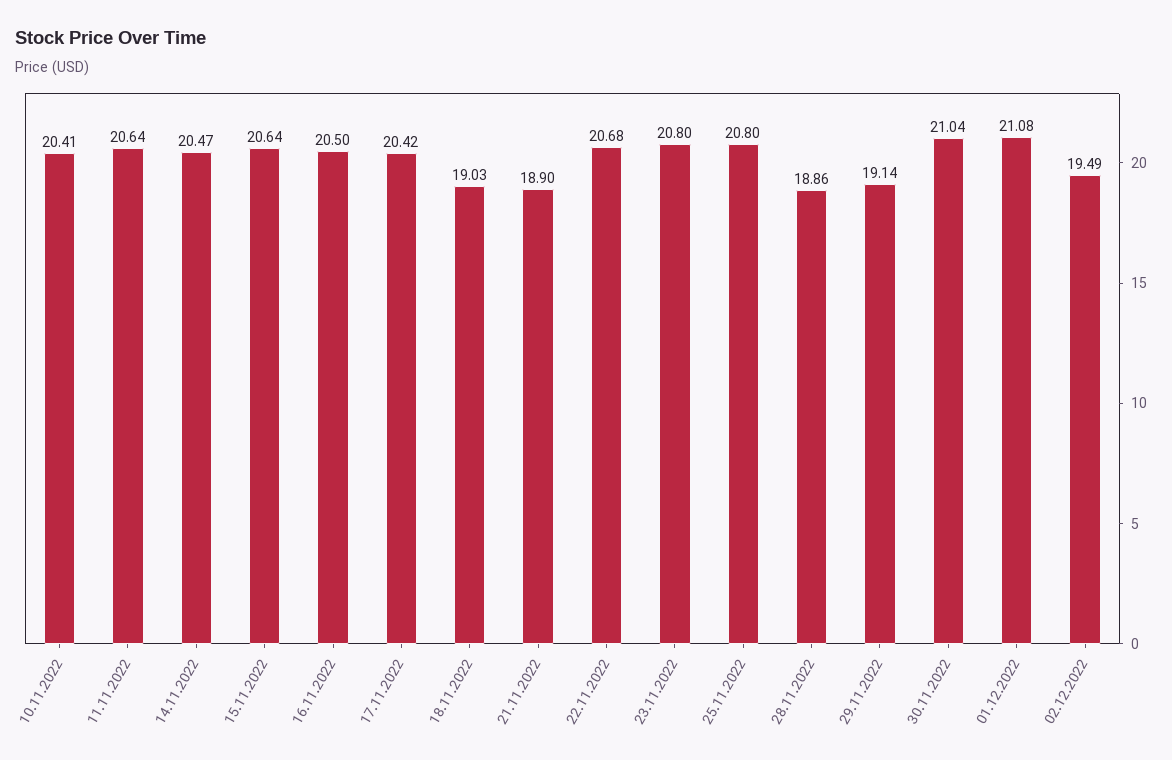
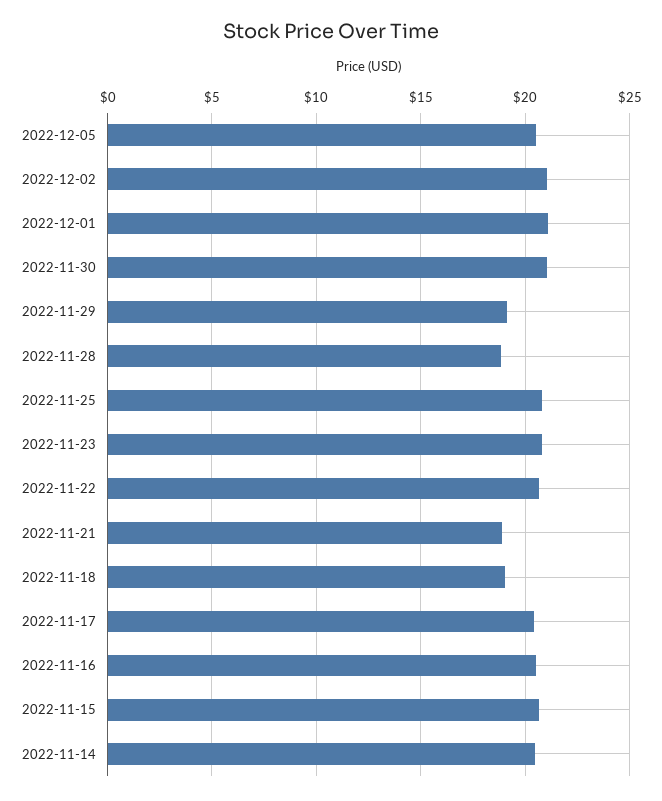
10.11.2022: 20.41 -> none
11.11.2022: 20.64 -> none
02.12.2022: 19.49 -> 21
2022-12-05: none -> 20.5

